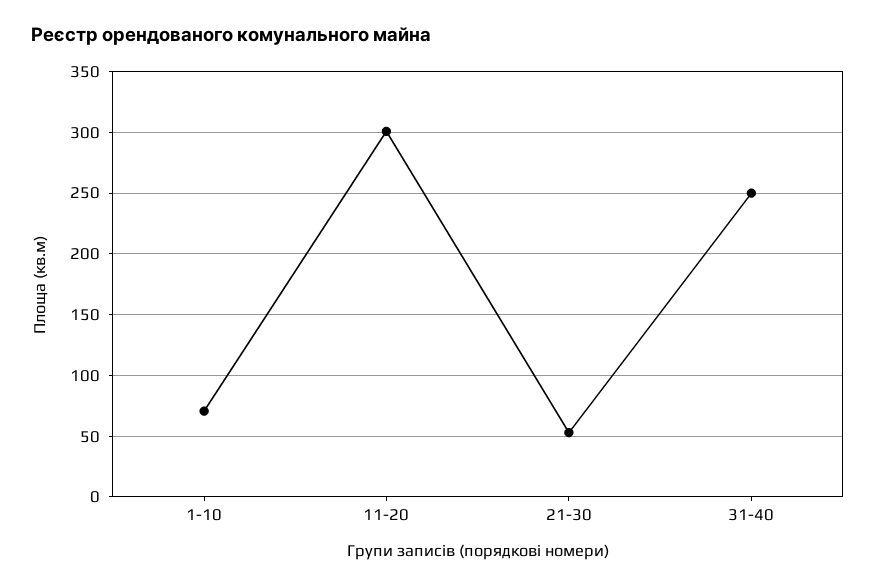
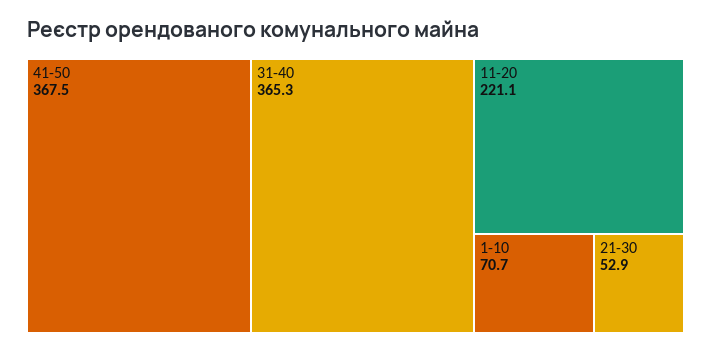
11-20: 300 -> 221.1
31-40: 250 -> 365.3
41-50: none -> 367.5

